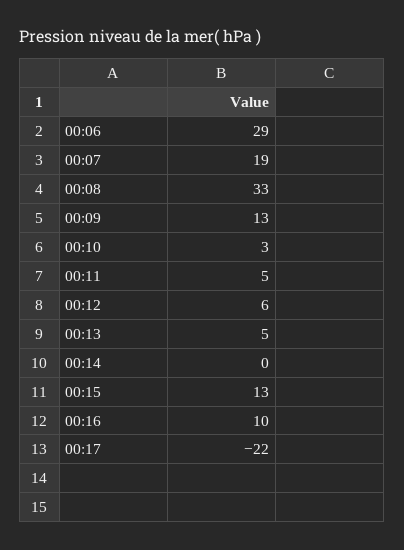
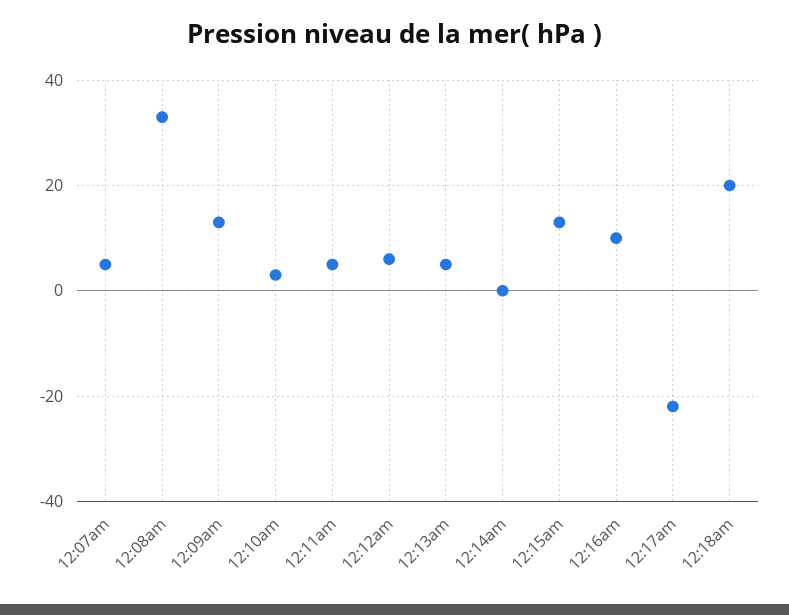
00:06: 29 -> none
00:07: 19 -> 5
12:18am: none -> 20

